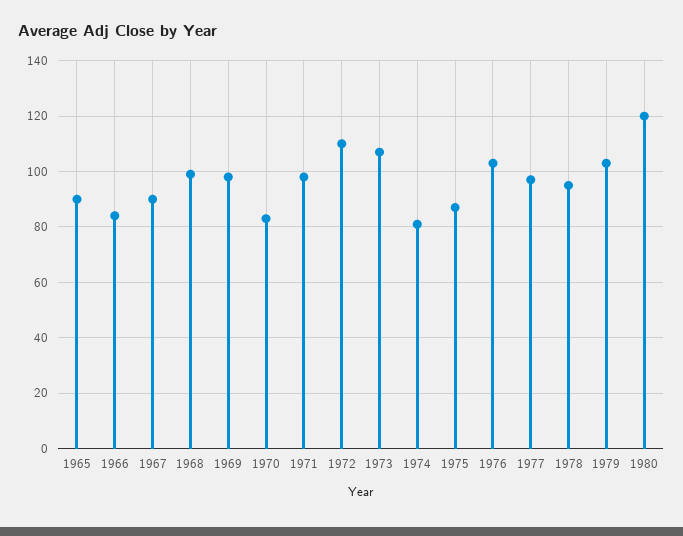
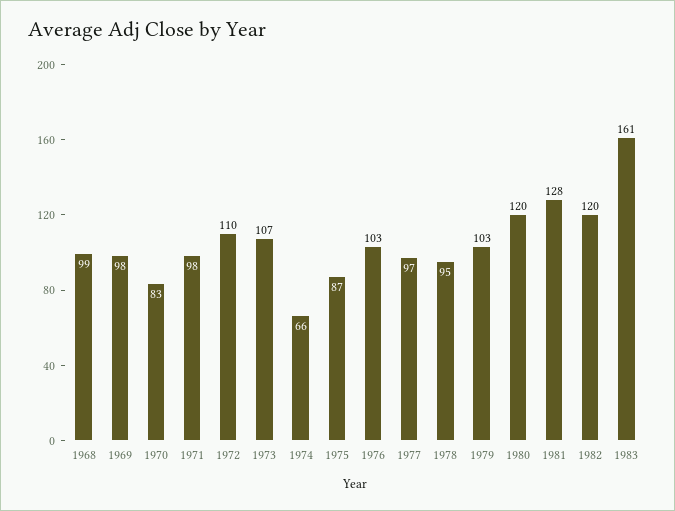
1965: 90 -> none
1966: 85 -> none
1967: 90 -> none
1974: 80 -> 66
1981: none -> 128
1982: none -> 120
1983: none -> 161

